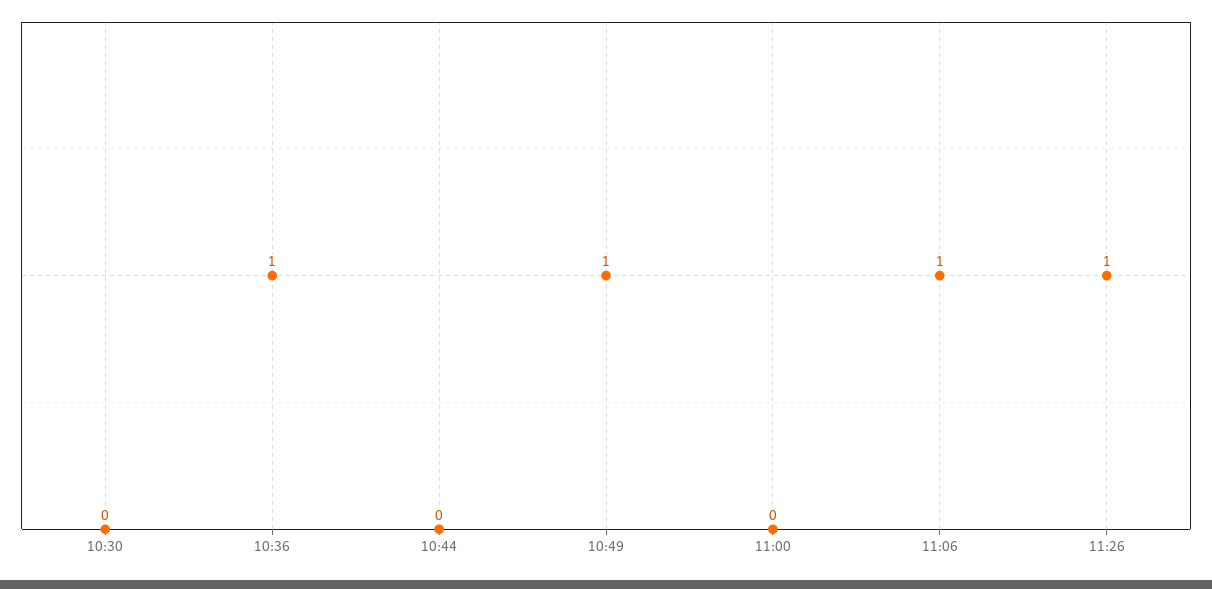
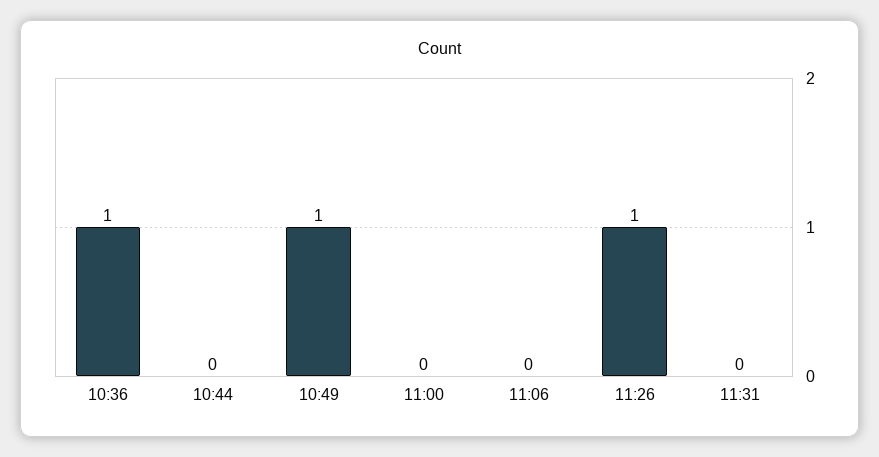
10:30: 0 -> none
11:06: 1 -> 0
11:31: none -> 0

